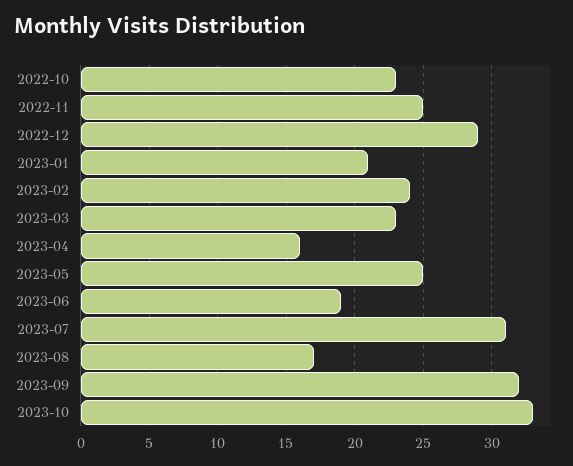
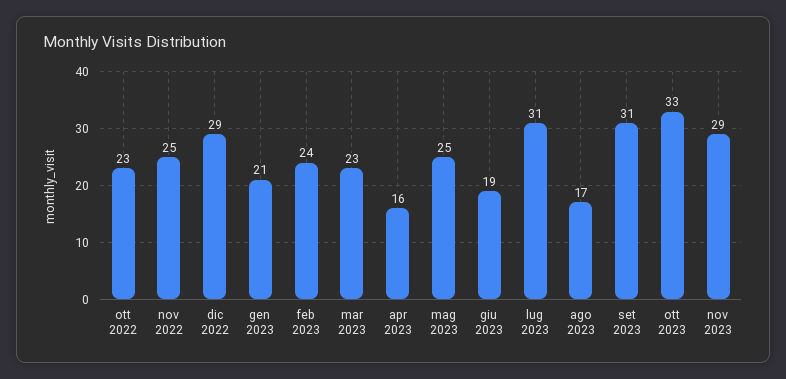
2023-09: 32 -> 31
nov 2023: none -> 29

